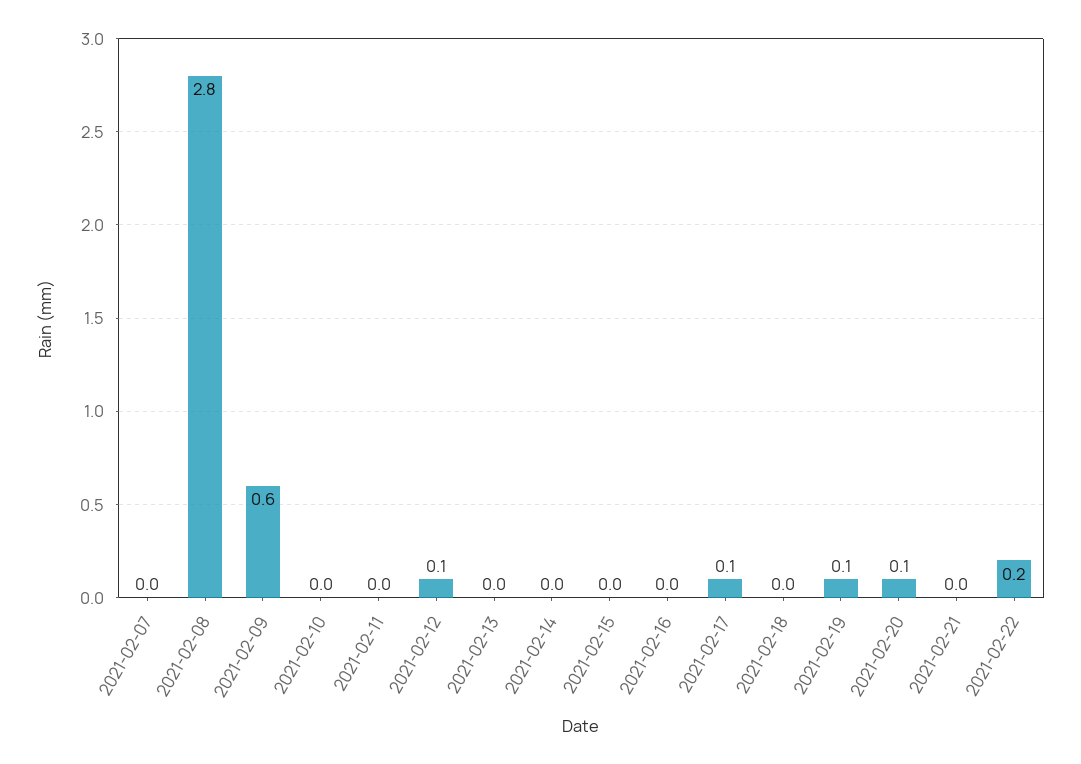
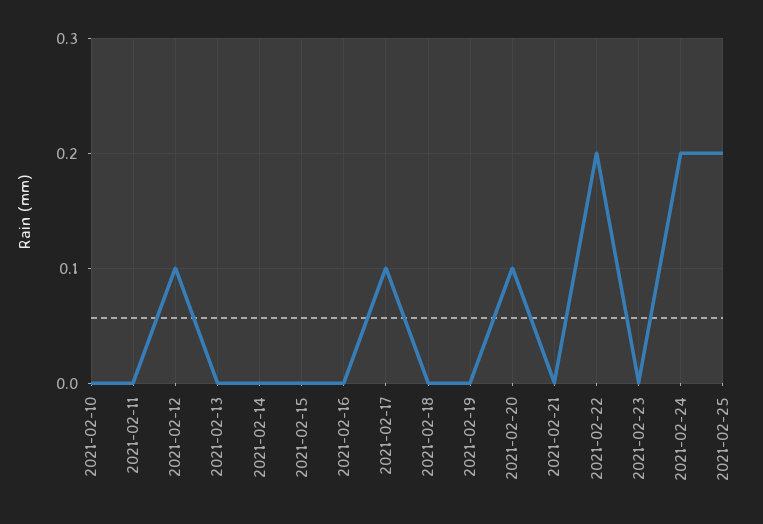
2021-02-07: 0 -> none
2021-02-08: 2.8 -> none
2021-02-09: 0.6 -> none
2021-02-19: 0.1 -> 0
2021-02-23: none -> 0
2021-02-24: none -> 0.2
2021-02-25: none -> 0.2

